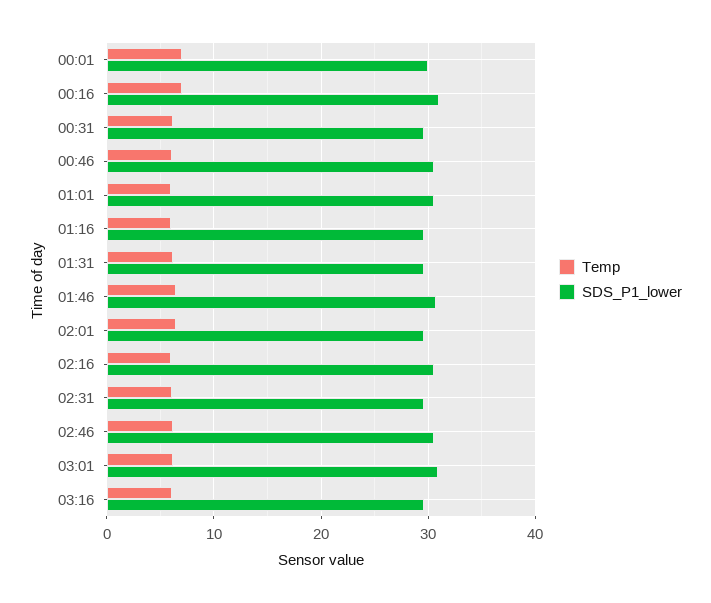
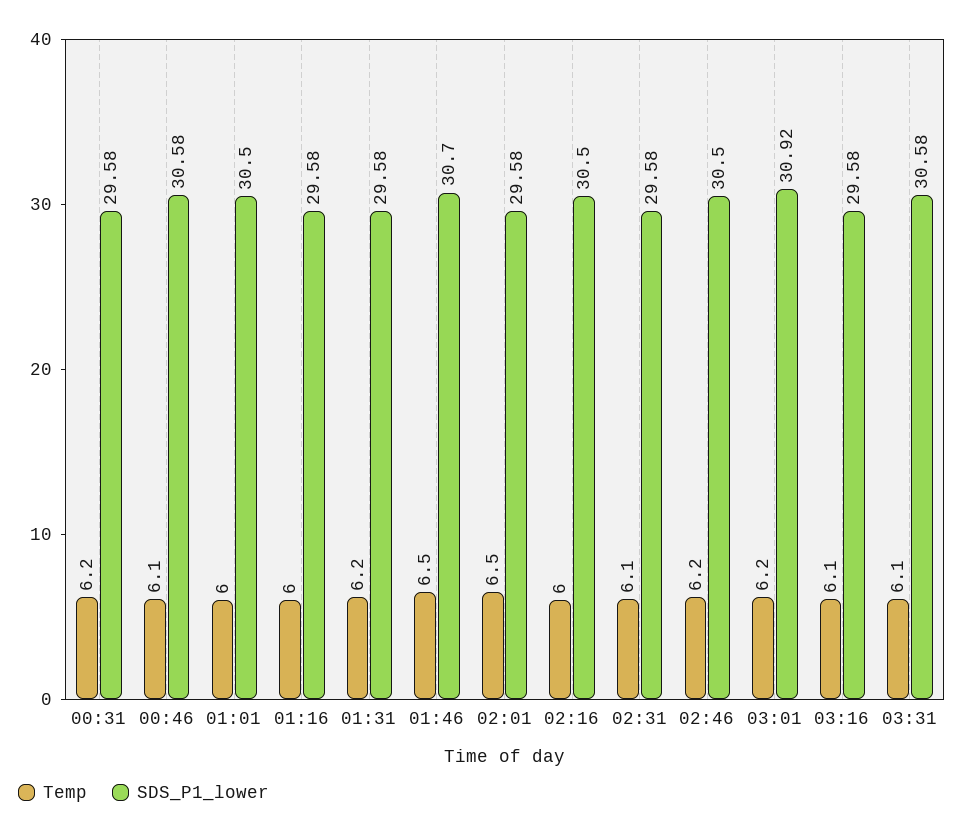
Temp, 00:01: 7 -> none
SDS_P1_lower, 00:01: 30 -> none
Temp, 00:16: 7 -> none
SDS_P1_lower, 00:16: 31 -> none
Temp, 03:31: none -> 6.1
SDS_P1_lower, 03:31: none -> 30.58

